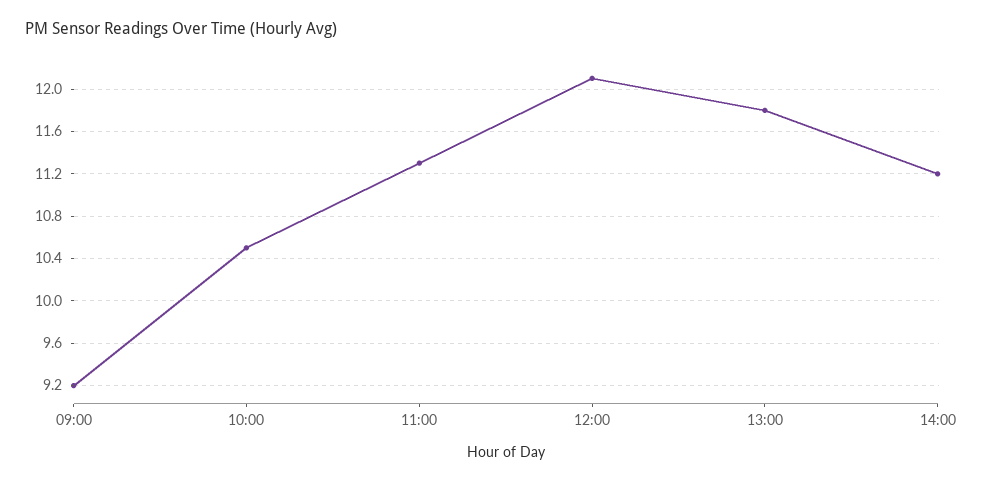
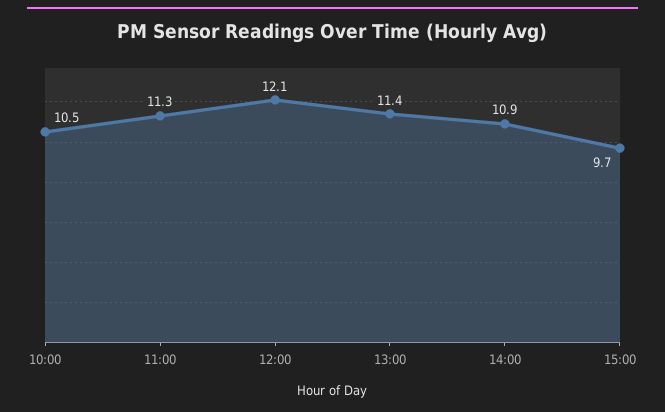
09:00: 9.2 -> none
13:00: 11.8 -> 11.4
14:00: 11.2 -> 10.9
15:00: none -> 9.7

